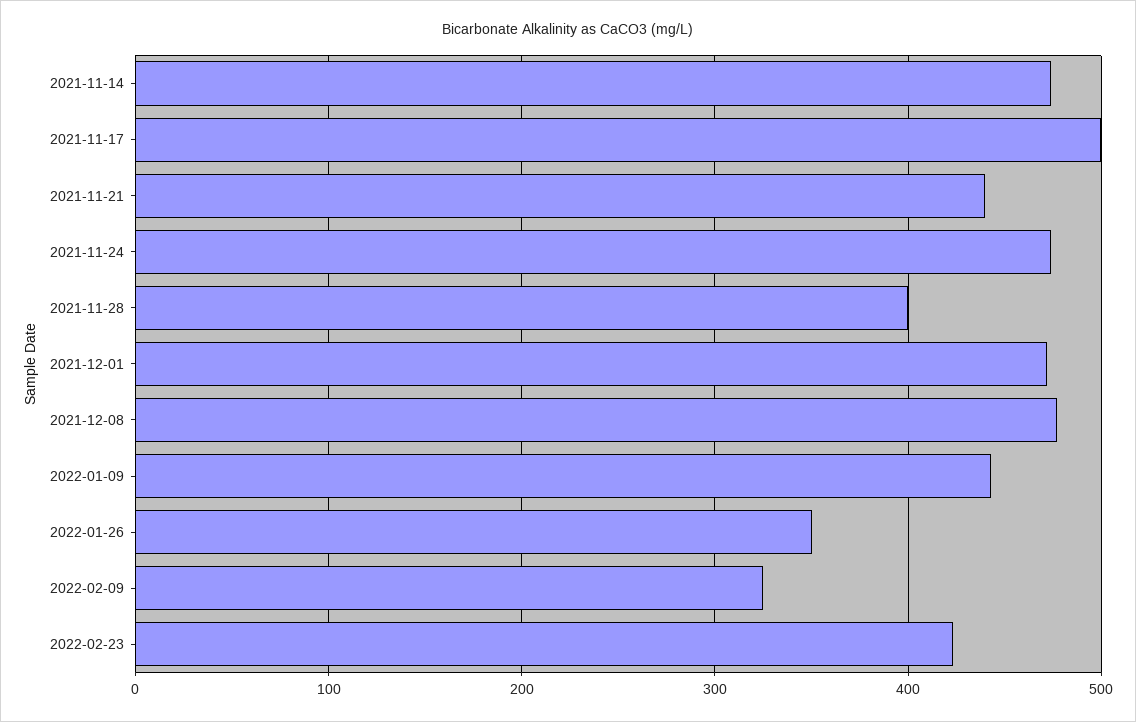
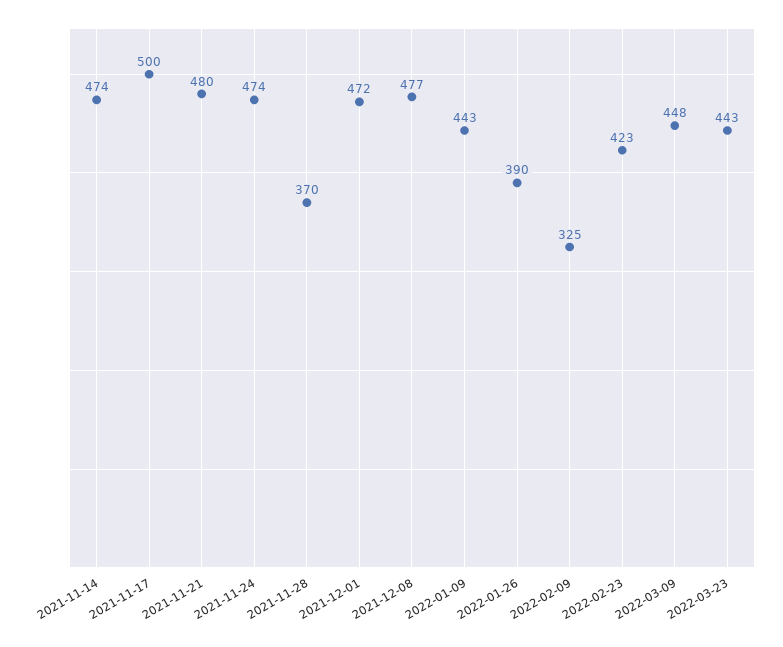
2021-11-21: 440 -> 480
2021-11-28: 400 -> 370
2022-01-26: 350 -> 390
2022-03-09: none -> 448
2022-03-23: none -> 443

